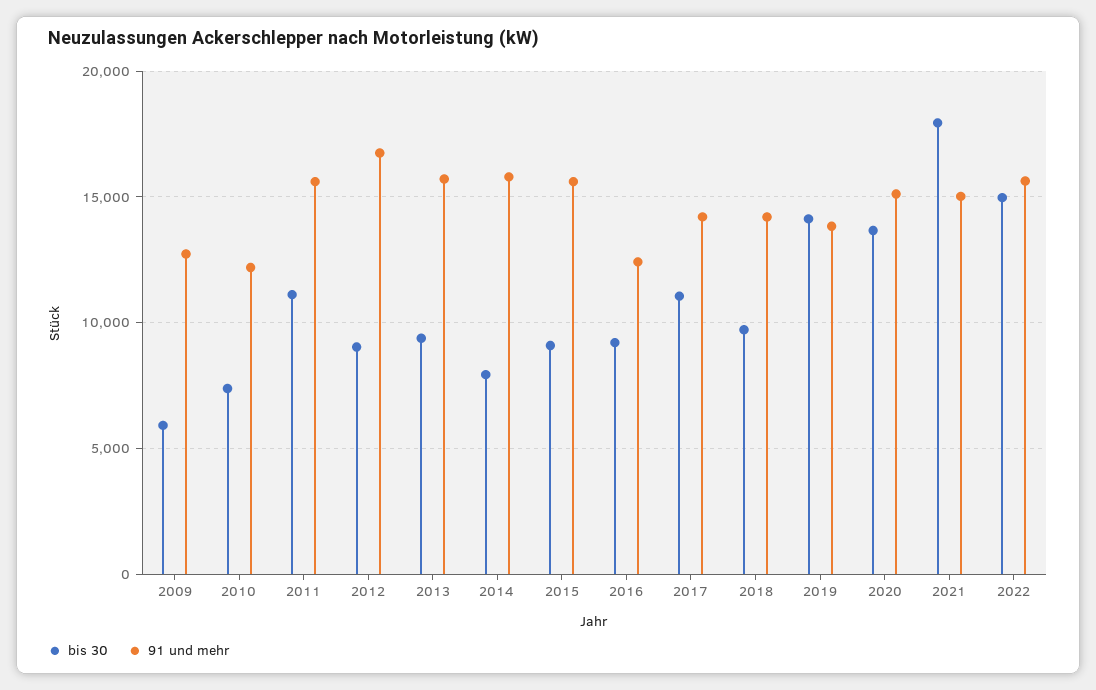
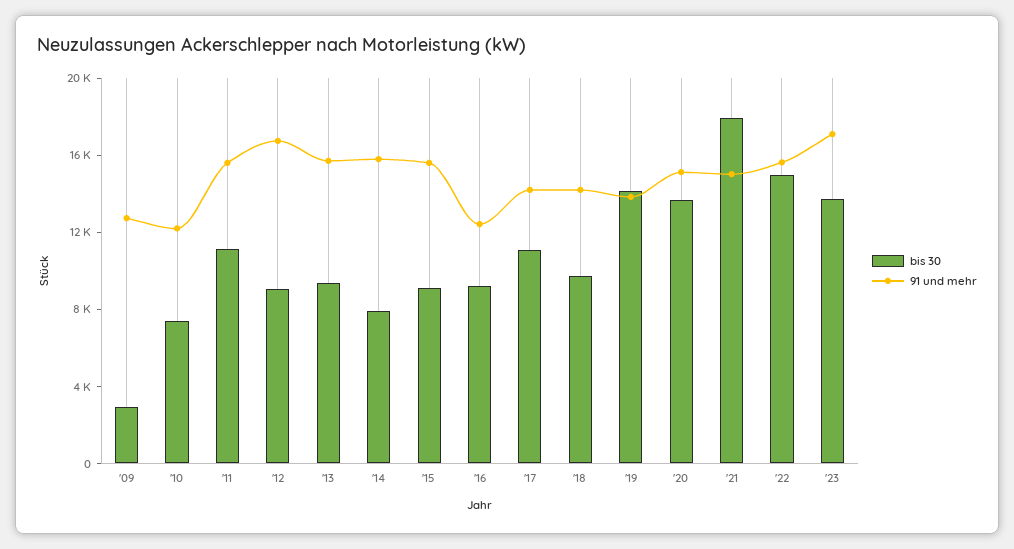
bis 30, 2009: 6000 -> 3000
bis 30, '23: none -> 14000
91 und mehr, '23: none -> 17000

